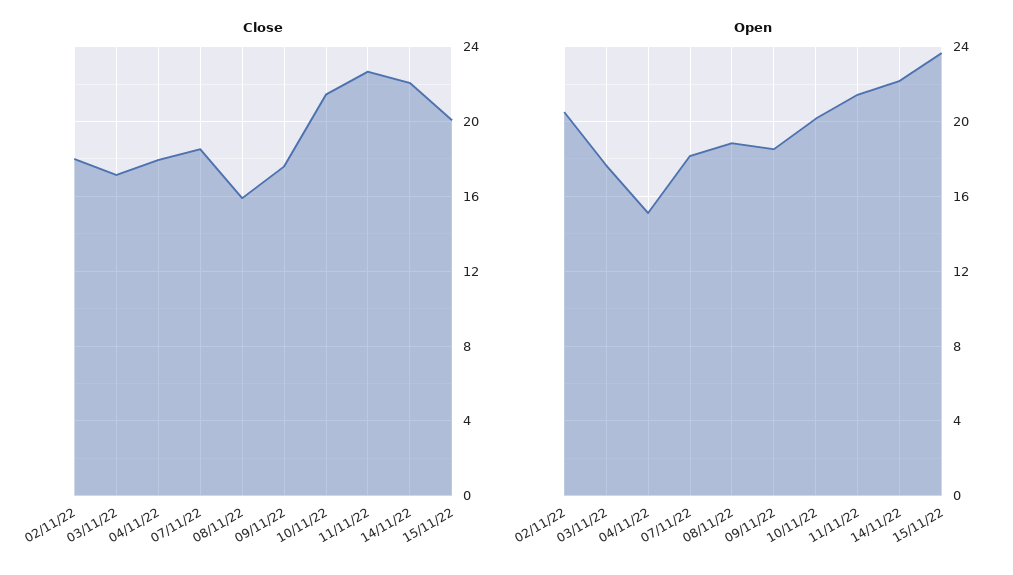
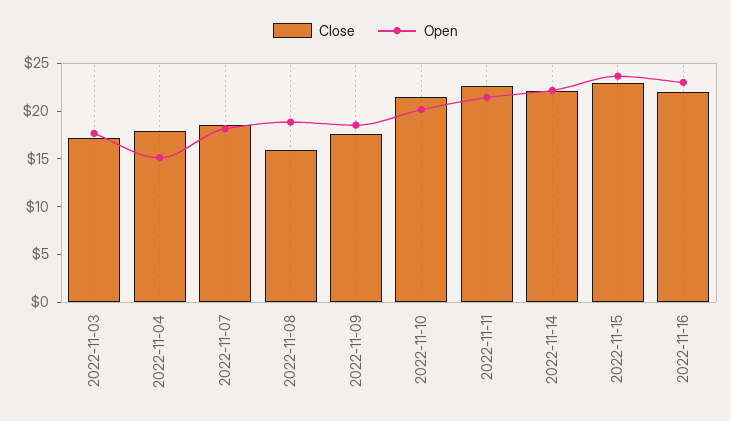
Close, 02/11/22: 18 -> none
Close, 15/11/22: 20 -> 23
Open, 02/11/22: 20.5 -> none
Close, 2022-11-16: none -> 22
Open, 2022-11-16: none -> 23

